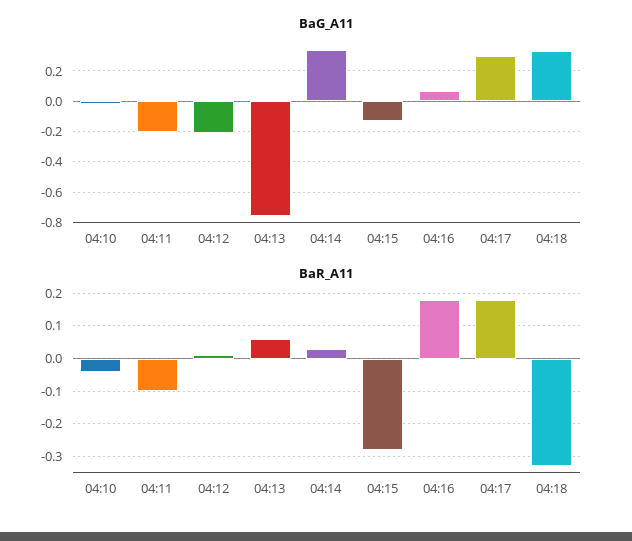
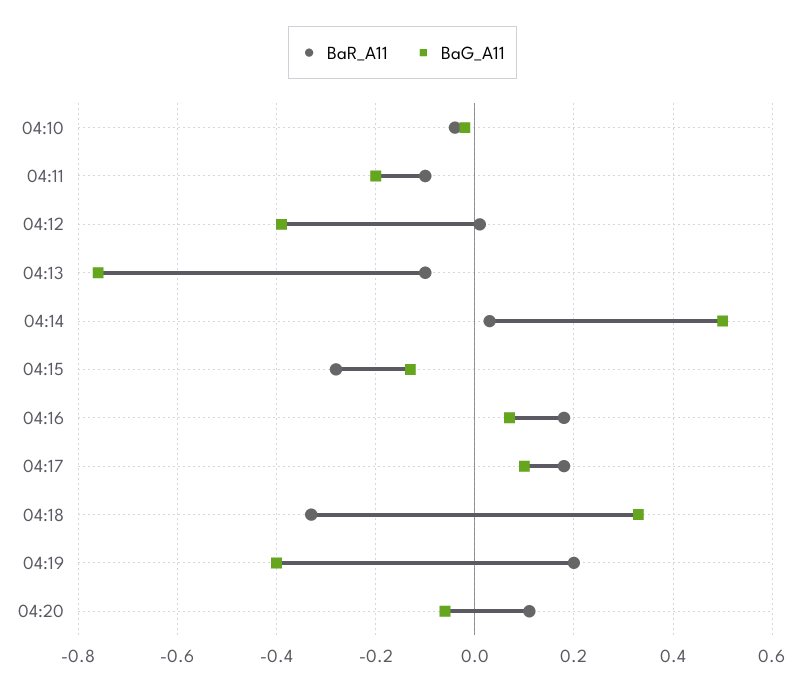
BaG_A11, 04:12: -0.2 -> -0.4
BaG_A11, 04:14: 0.35 -> 0.5
BaG_A11, 04:17: 0.3 -> 0.1
BaR_A11, 04:13: 0.05 -> -0.1
BaR_A11, 04:19: none -> 0.2
BaG_A11, 04:19: none -> -0.4
BaR_A11, 04:20: none -> 0.1
BaG_A11, 04:20: none -> -0.05

